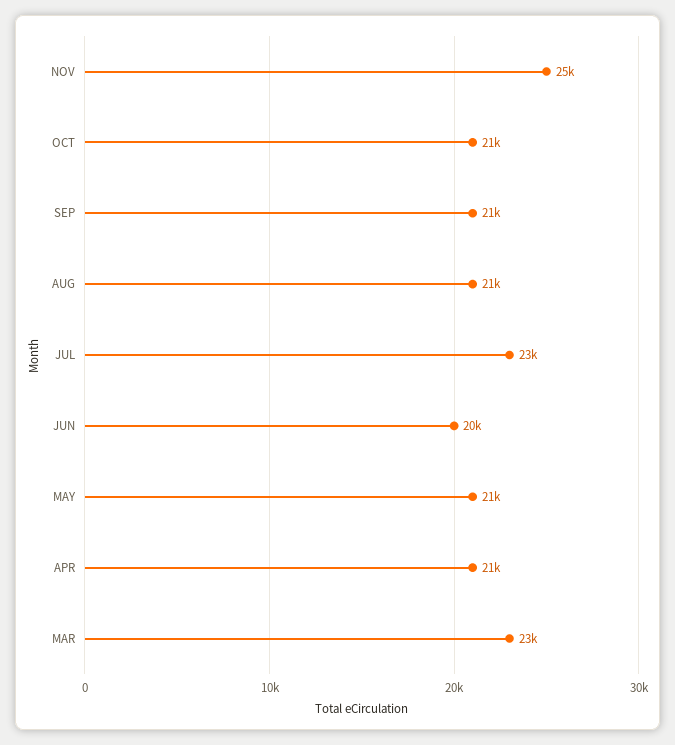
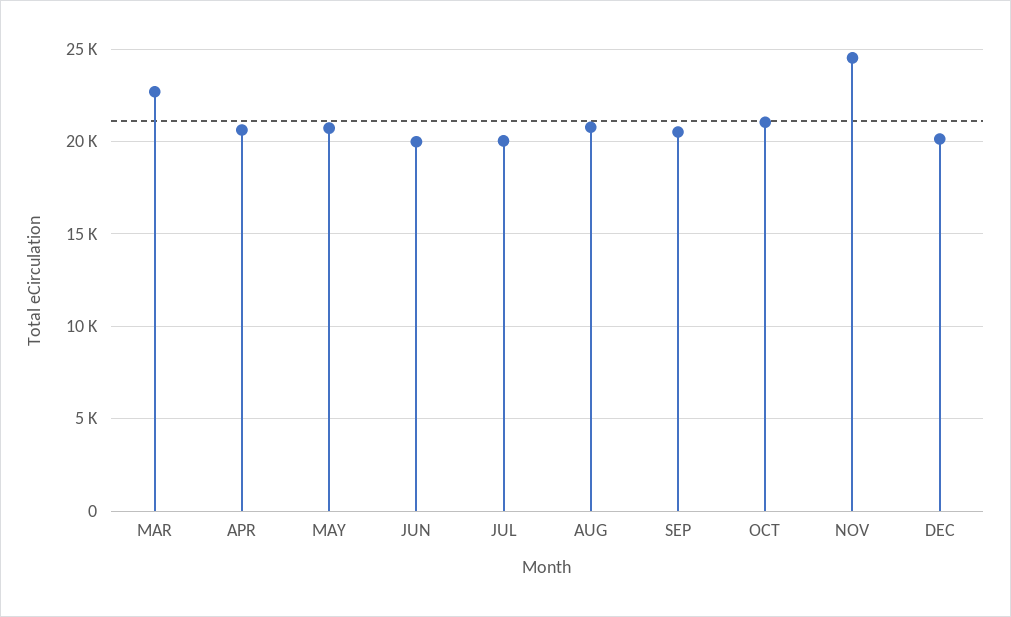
JUL: 23000 -> 20000
DEC: none -> 20000

